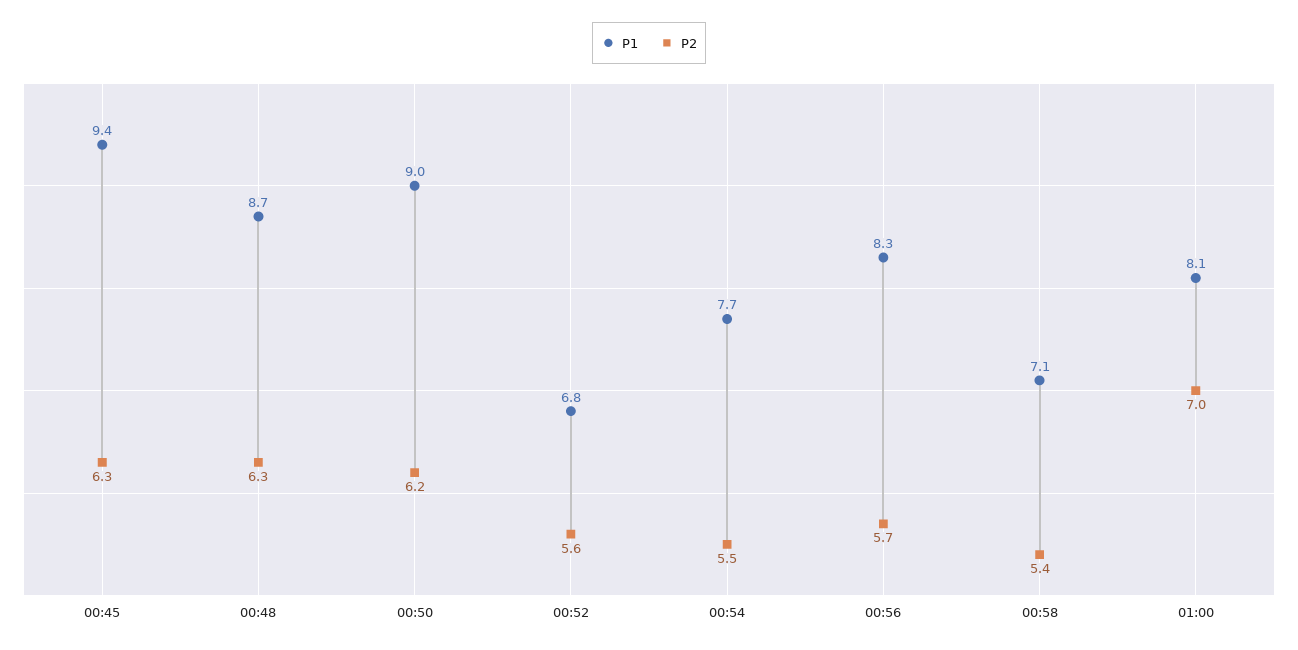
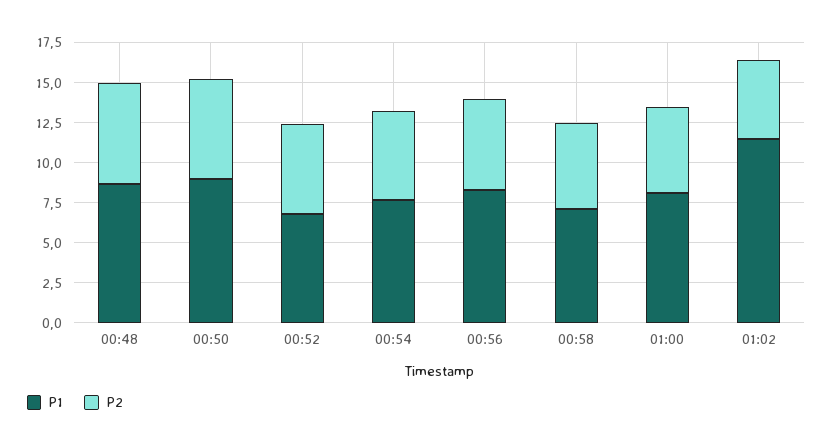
P1, 00:45: 9.4 -> none
P2, 00:45: 6.3 -> none
P2, 01:00: 7 -> 5.5
P1, 01:02: none -> 11.5
P2, 01:02: none -> 5

